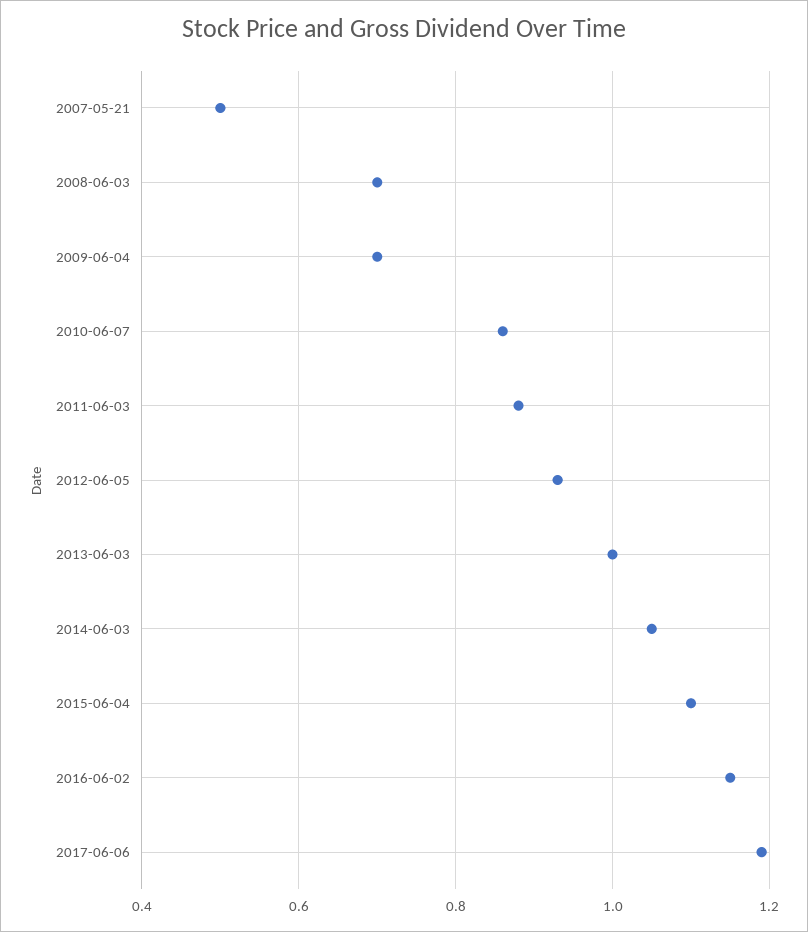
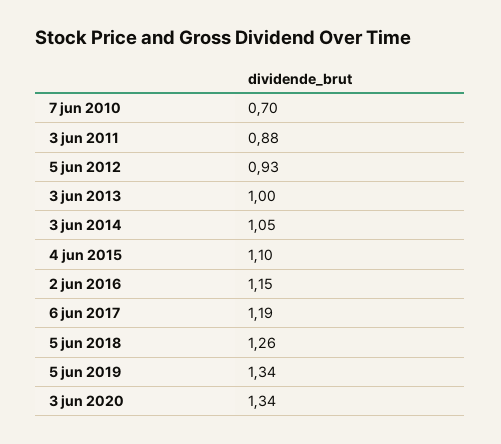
2007-05-21: 0.5 -> none
2008-06-03: 0.7 -> none
2009-06-04: 0.7 -> none
2010-06-07: 0.85 -> 0.7
5 jun 2018: none -> 1.26
5 jun 2019: none -> 1.34
3 jun 2020: none -> 1.34

